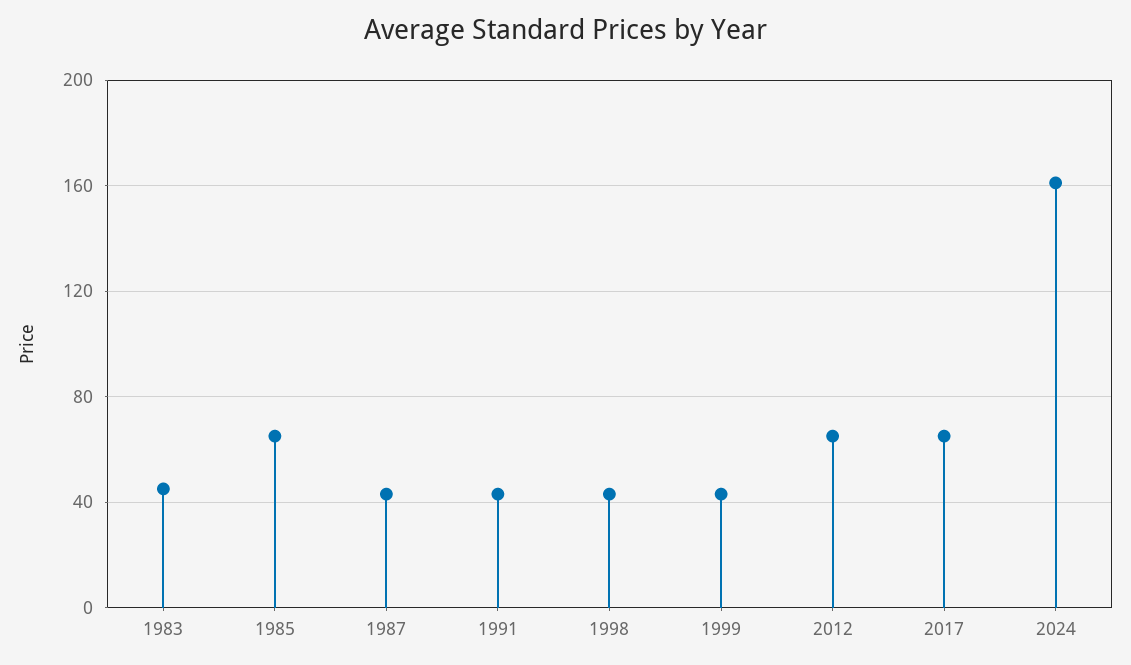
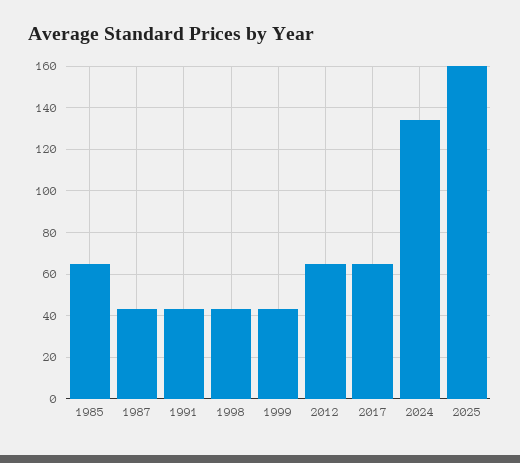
1983: 45 -> none
2024: 160 -> 135
2025: none -> 160

